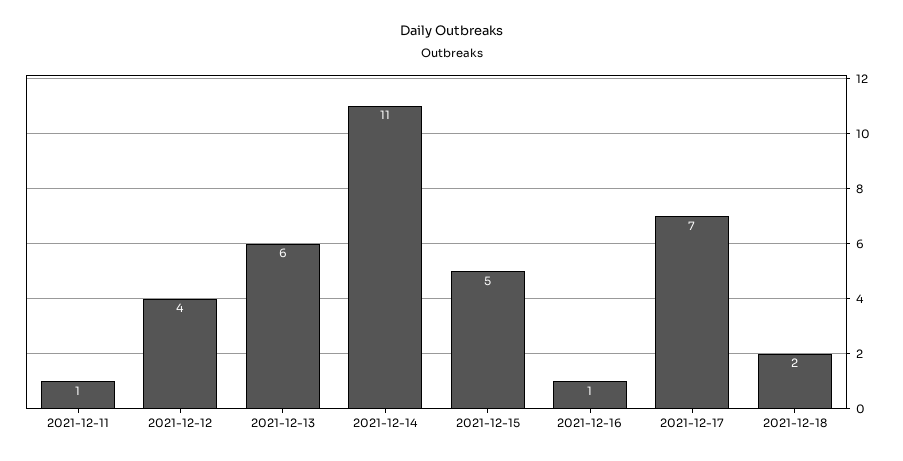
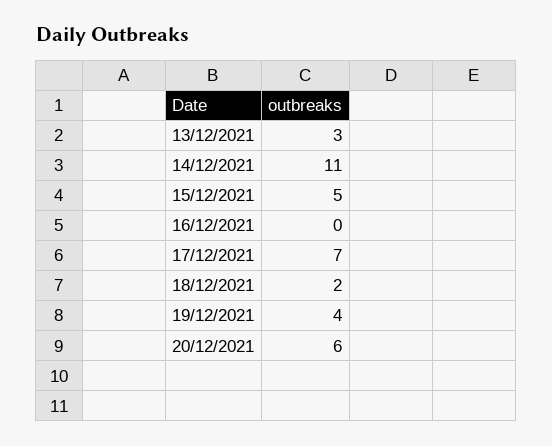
2021-12-11: 1 -> none
2021-12-12: 4 -> none
2021-12-13: 6 -> 3
2021-12-16: 1 -> 0
19/12/2021: none -> 4
20/12/2021: none -> 6

